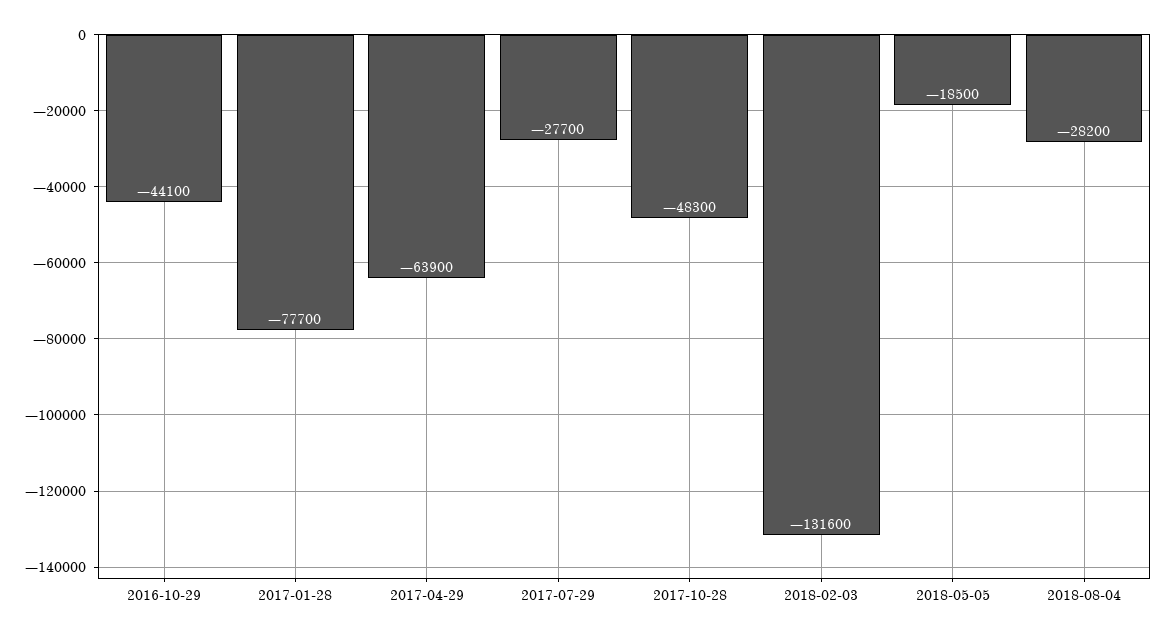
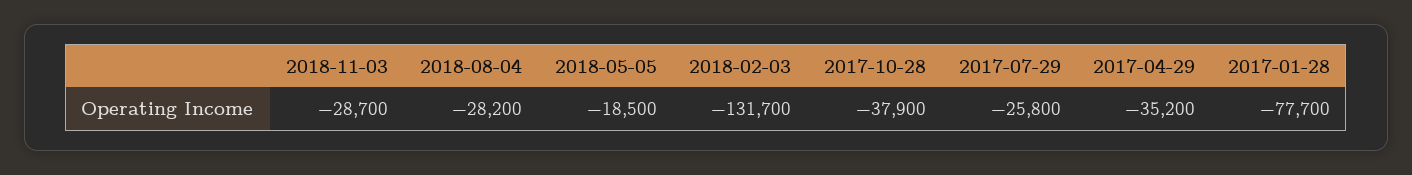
2016-10-29: -44100 -> none
2017-04-29: -63900 -> -35200
2017-07-29: -27700 -> -25800
2017-10-28: -48300 -> -37900
2018-02-03: -131600 -> -131700
2018-11-03: none -> -28700

